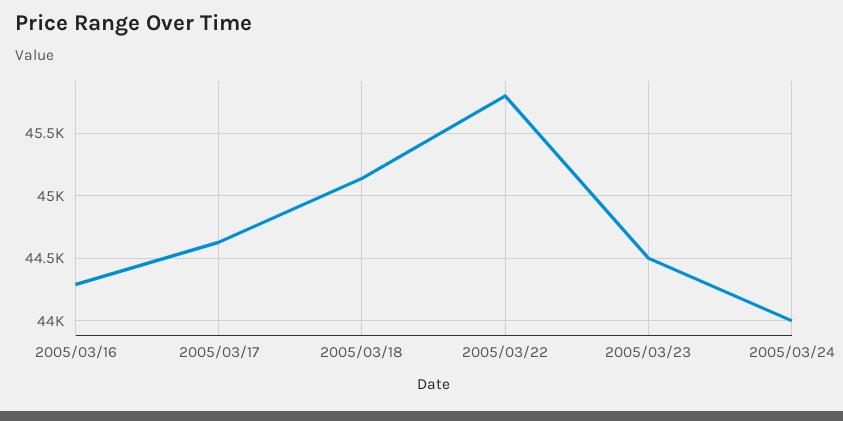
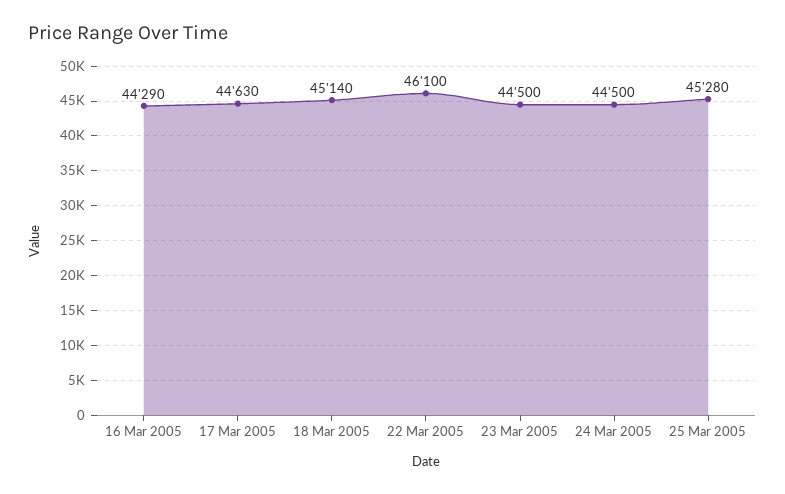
2005/03/22: 45800 -> 46100
2005/03/24: 44000 -> 44500
25 Mar 2005: none -> 45280

